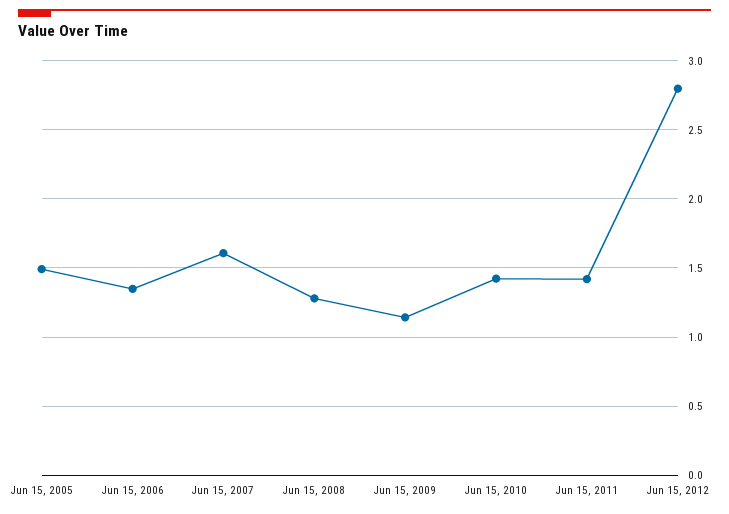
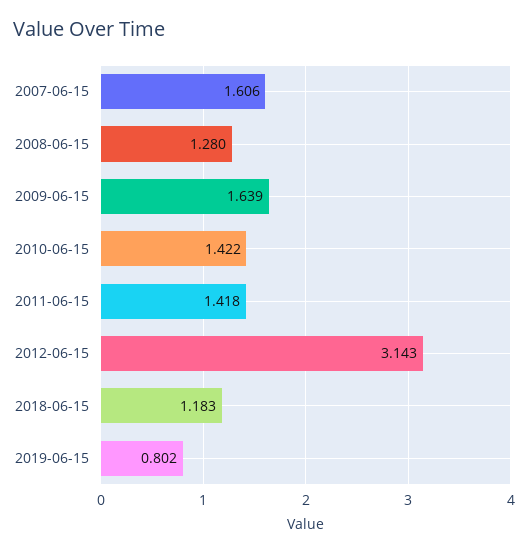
Jun 15, 2005: 1.5 -> none
Jun 15, 2006: 1.35 -> none
Jun 15, 2009: 1.15 -> 1.639
Jun 15, 2012: 2.8 -> 3.143
2018-06-15: none -> 1.183
2019-06-15: none -> 0.802

